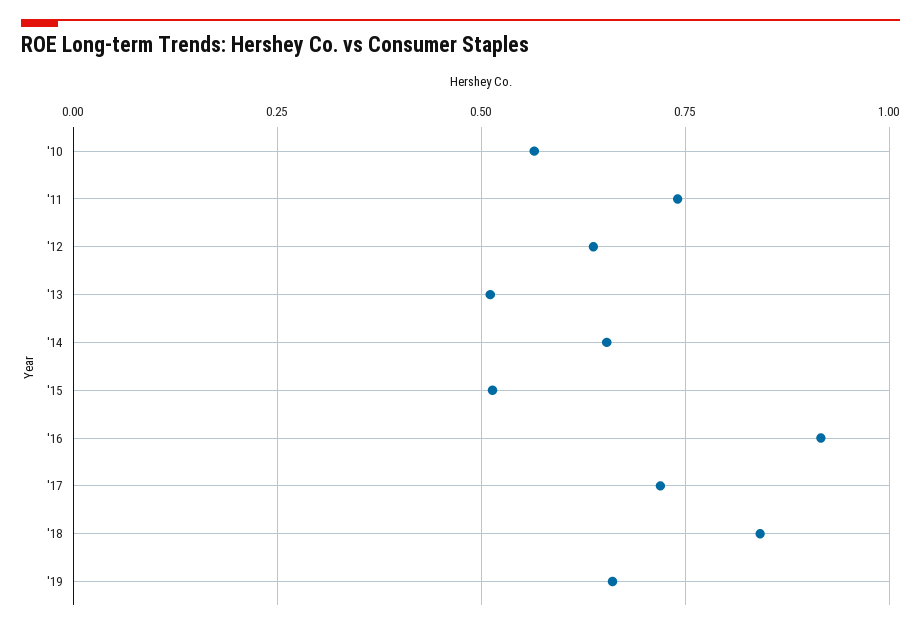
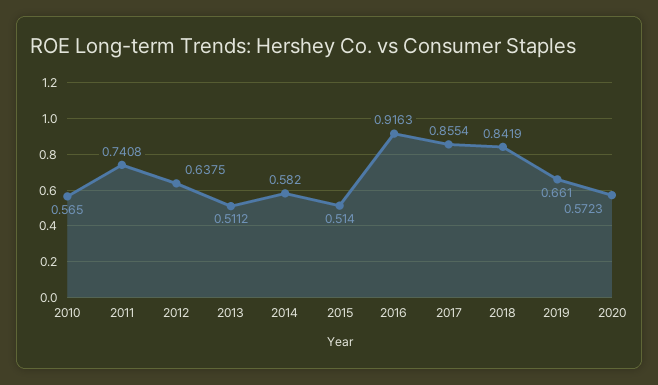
'14: 0.65 -> 0.582
'17: 0.725 -> 0.8554
2020: none -> 0.5723

